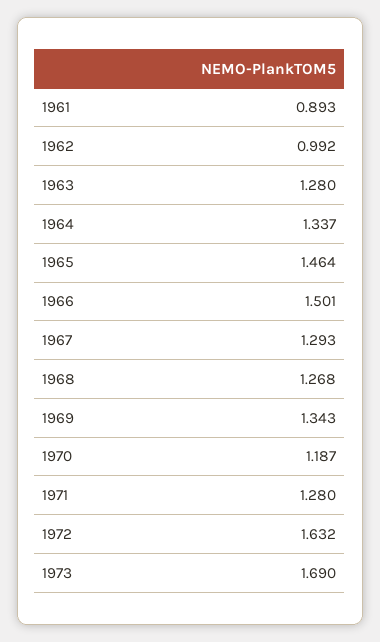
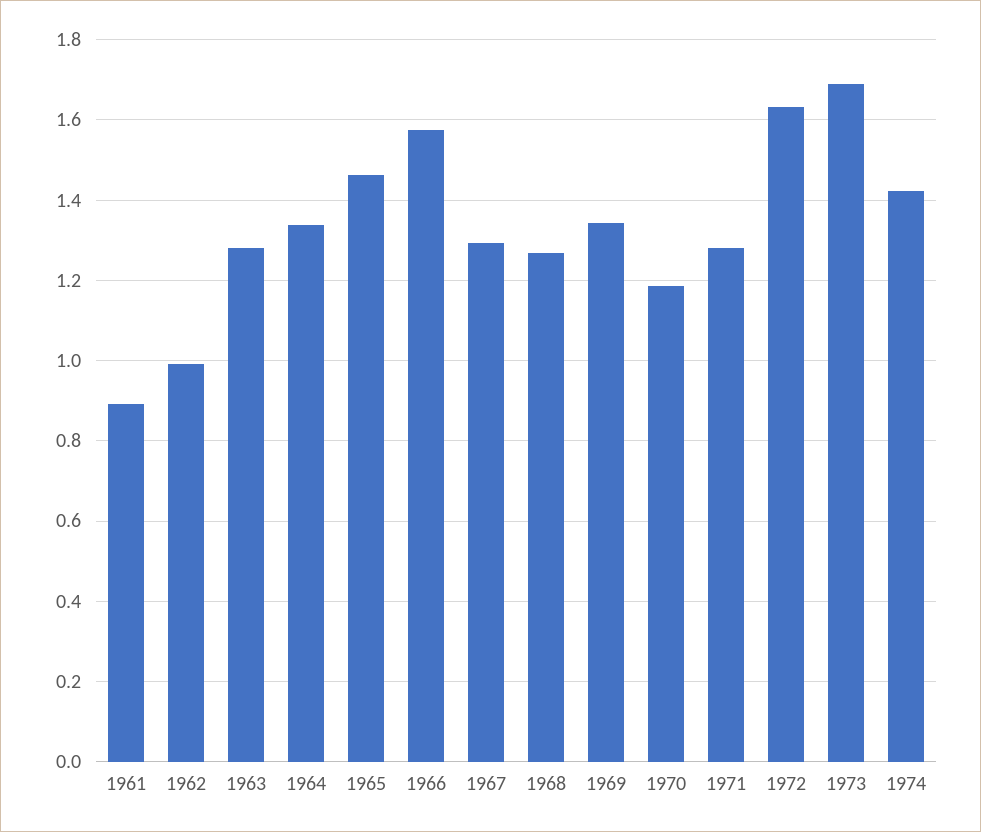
1966: 1.501 -> 1.58
1974: none -> 1.42

